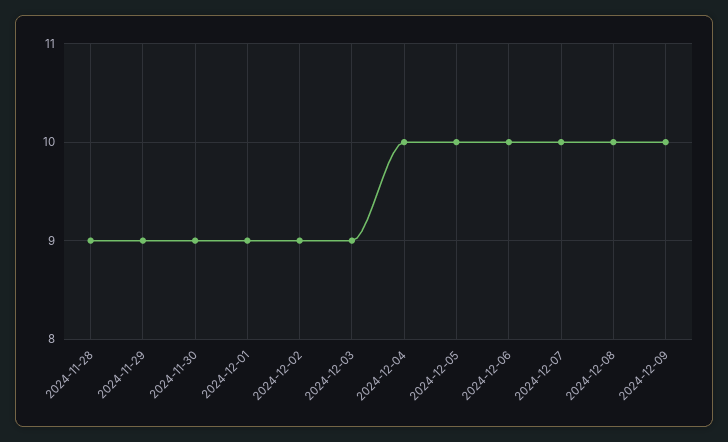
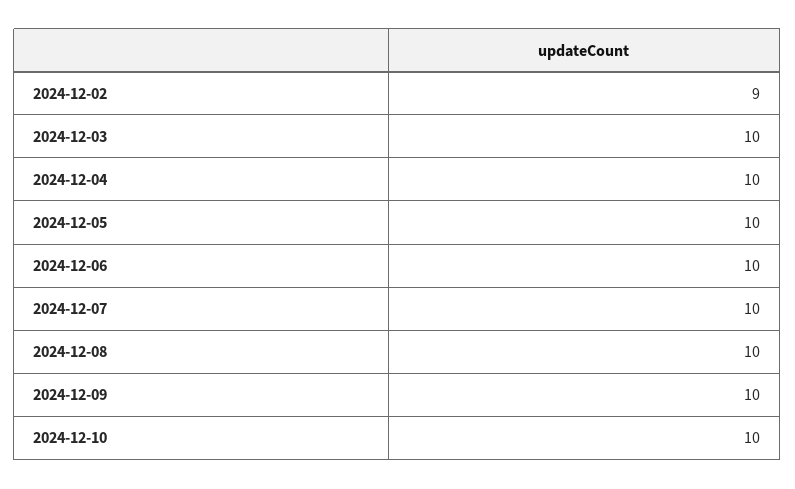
2024-11-28: 9 -> none
2024-11-29: 9 -> none
2024-11-30: 9 -> none
2024-12-01: 9 -> none
2024-12-03: 9 -> 10
2024-12-10: none -> 10

